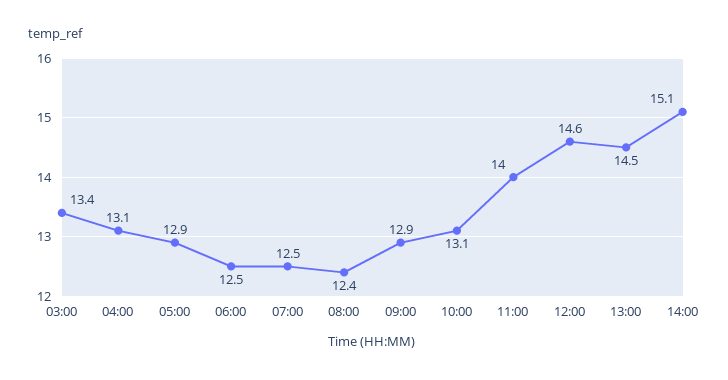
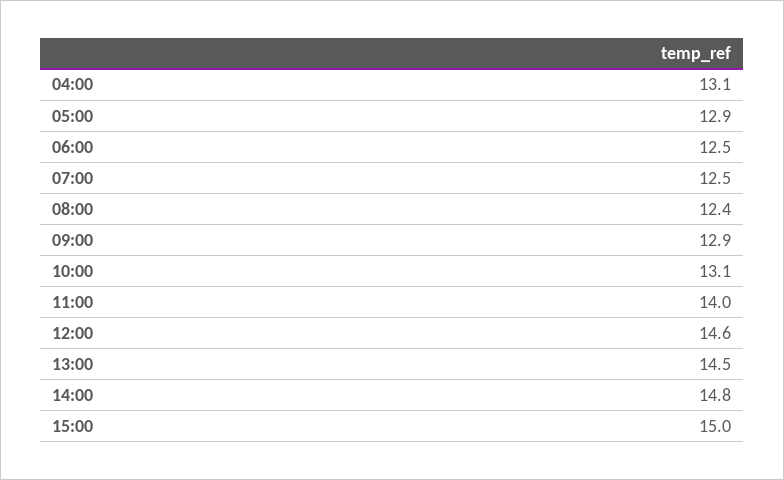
03:00: 13.4 -> none
14:00: 15.1 -> 14.8
15:00: none -> 15

